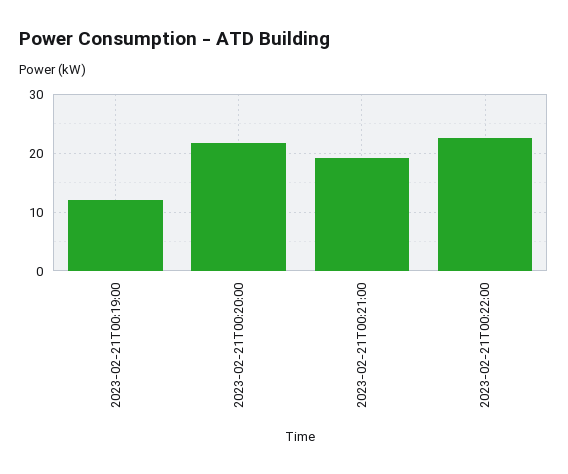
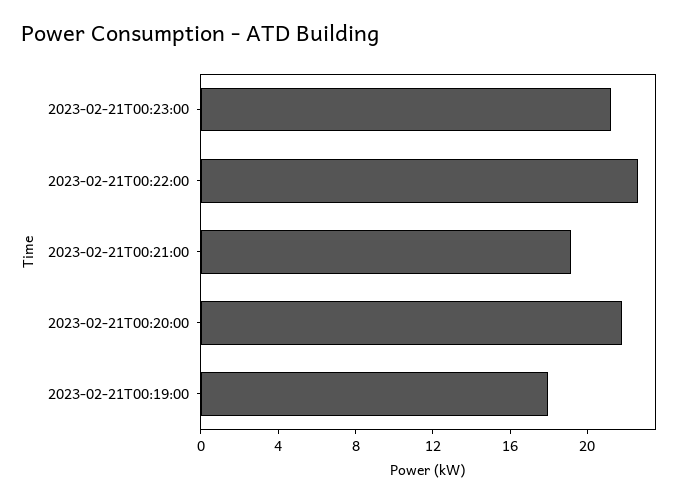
2023-02-21T00:19:00: 12 -> 18
2023-02-21T00:23:00: none -> 21

